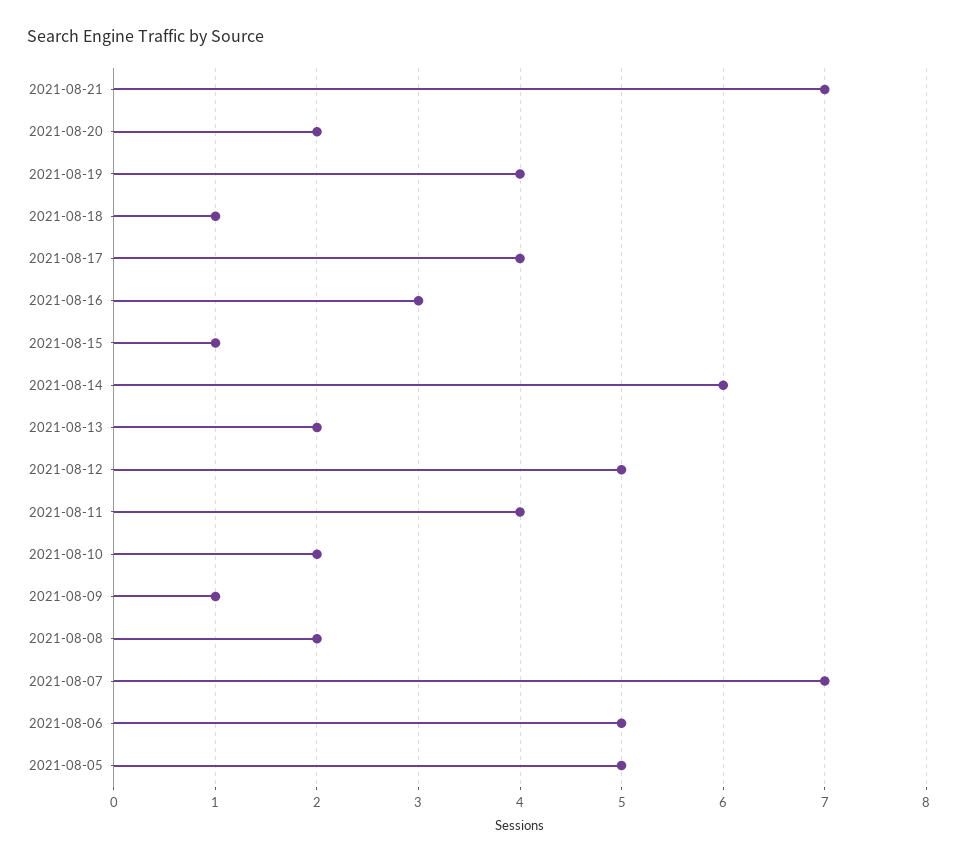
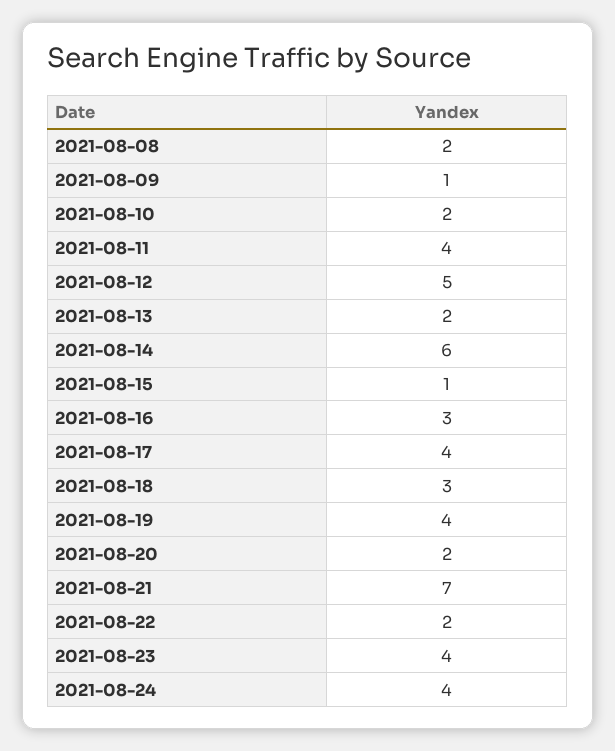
2021-08-18: 1 -> 3
2021-08-07: 7 -> none
2021-08-06: 5 -> none
2021-08-05: 5 -> none
2021-08-22: none -> 2
2021-08-23: none -> 4
2021-08-24: none -> 4

